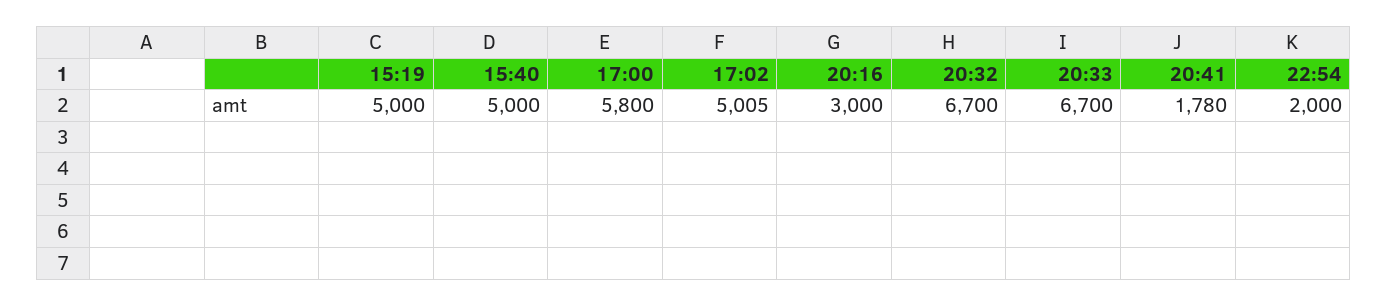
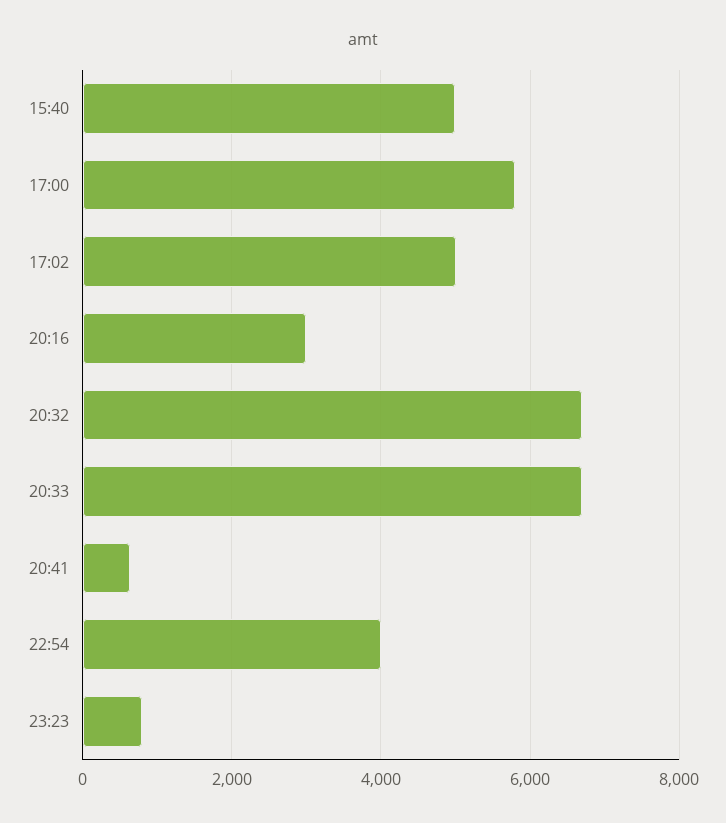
15:19: 5000 -> none
20:41: 1780 -> 600
22:54: 2000 -> 4000
23:23: none -> 800

